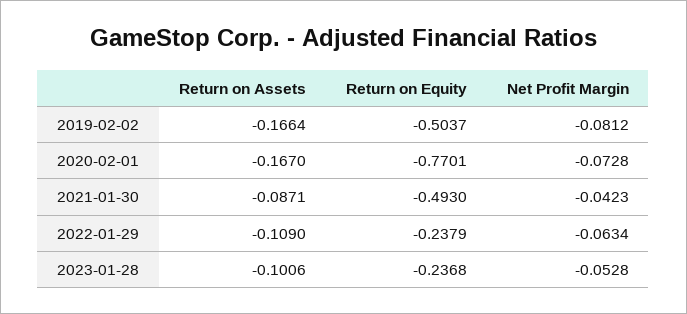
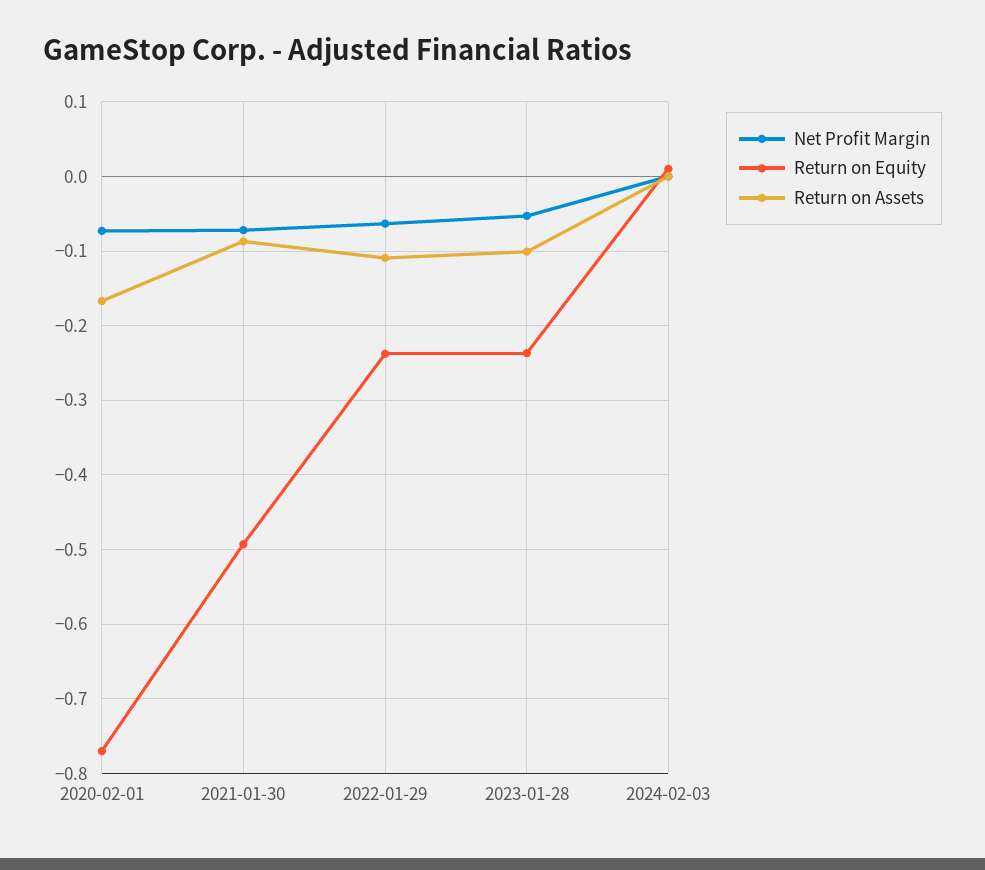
Return on Assets, 2019-02-02: -0.1664 -> none
Return on Equity, 2019-02-02: -0.5037 -> none
Net Profit Margin, 2019-02-02: -0.0812 -> none
Net Profit Margin, 2021-01-30: -0.0423 -> -0.07
Net Profit Margin, 2024-02-03: none -> 0
Return on Equity, 2024-02-03: none -> 0.01
Return on Assets, 2024-02-03: none -> 0

